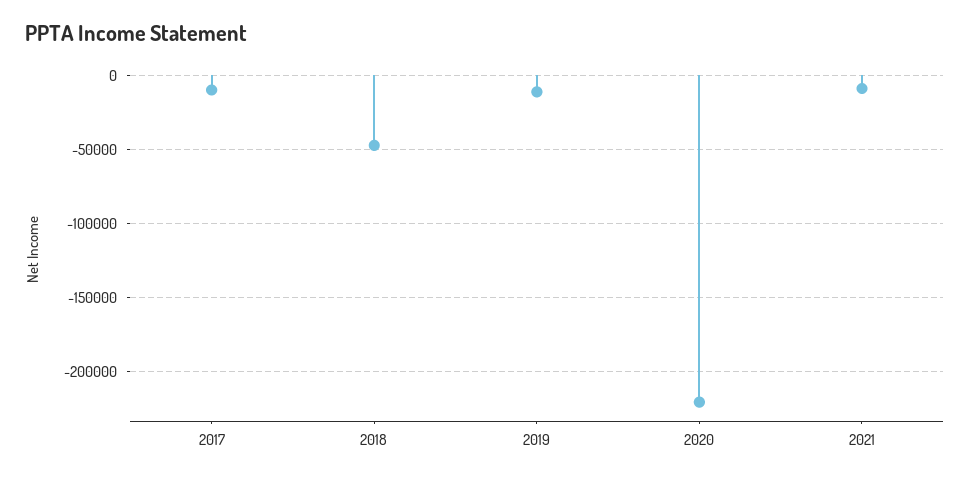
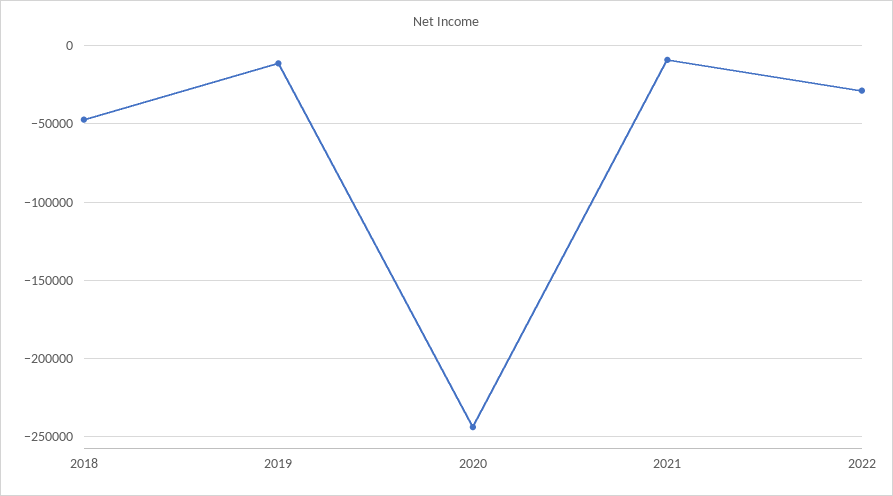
2017: -10000 -> none
2020: -220000 -> -245000
2022: none -> -30000

